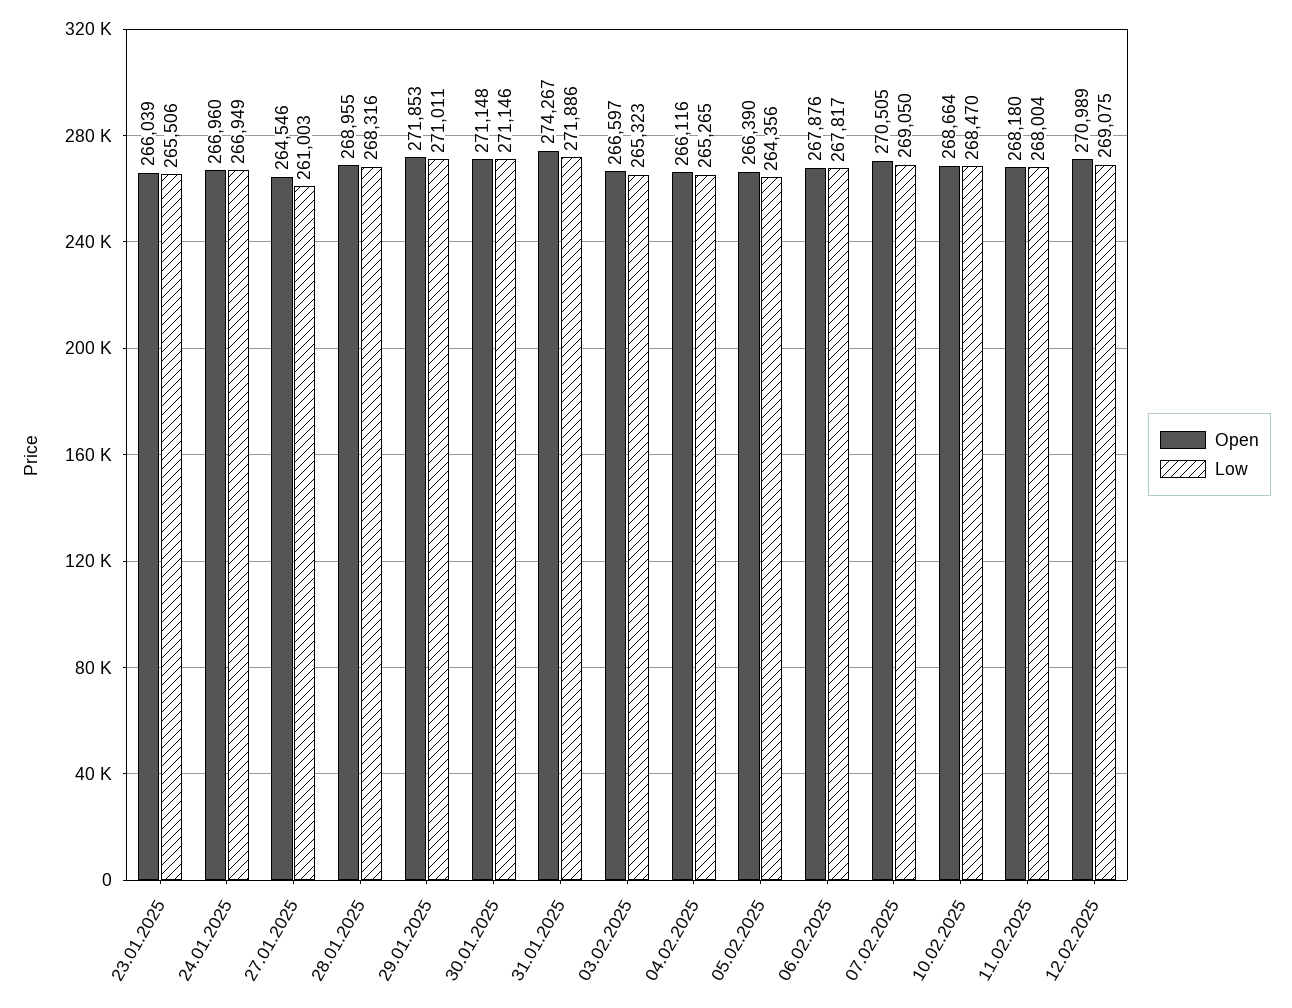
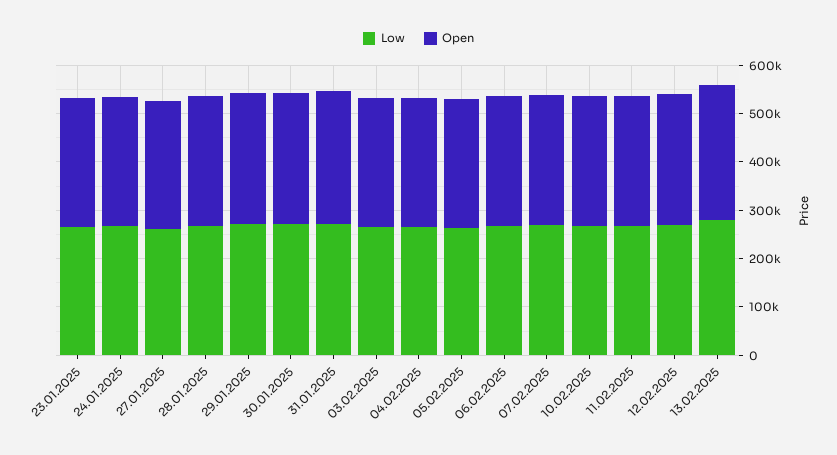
Low, 13.02.2025: none -> 280000
Open, 13.02.2025: none -> 280000

